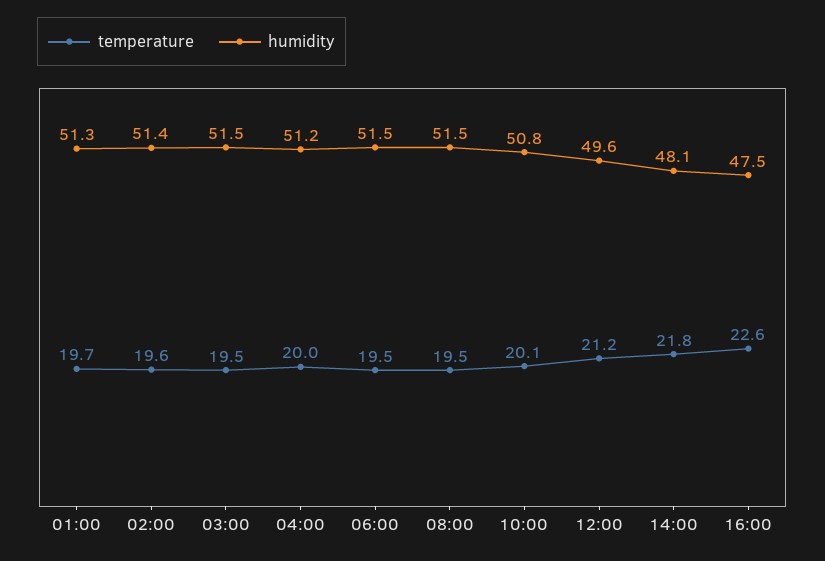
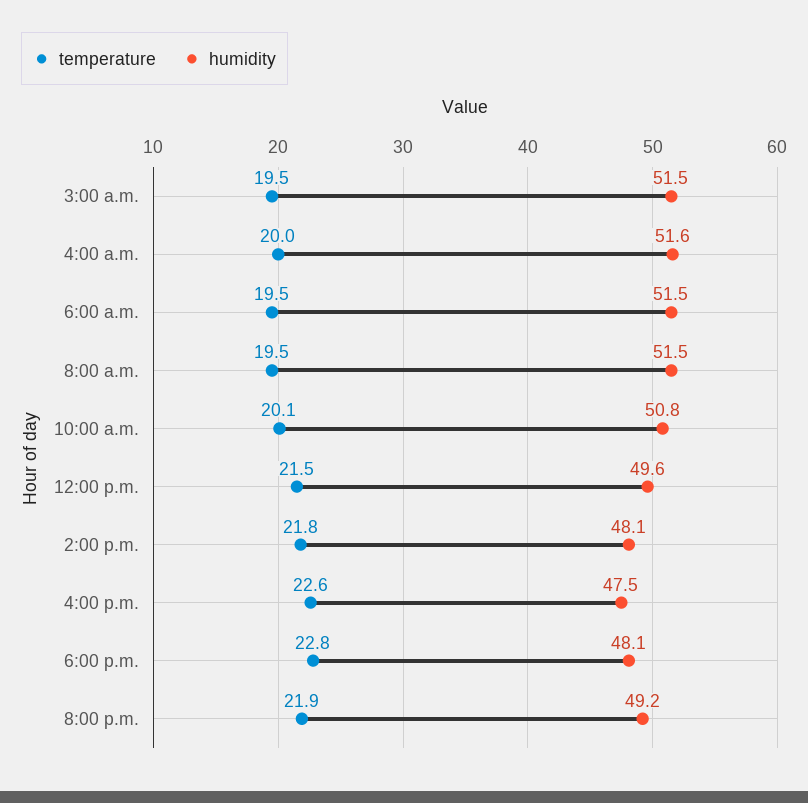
temperature, 01:00: 19.7 -> none
humidity, 01:00: 51.3 -> none
temperature, 02:00: 19.6 -> none
humidity, 02:00: 51.4 -> none
humidity, 04:00: 51.2 -> 51.6
temperature, 12:00: 21.2 -> 21.5
temperature, 6:00 p.m.: none -> 22.8
humidity, 6:00 p.m.: none -> 48.1
temperature, 8:00 p.m.: none -> 21.9
humidity, 8:00 p.m.: none -> 49.2

